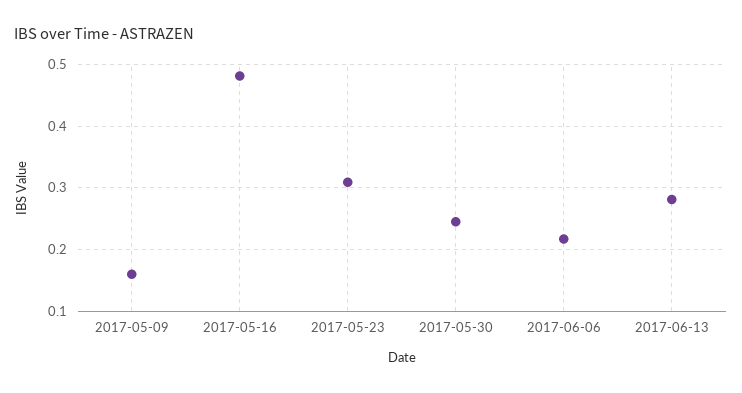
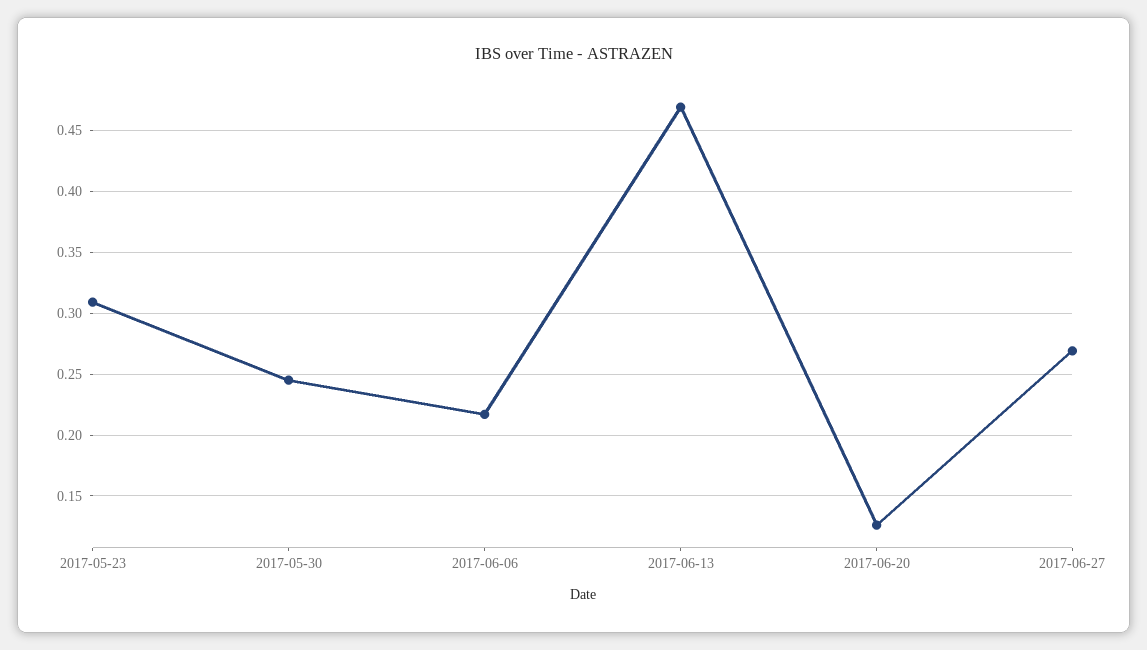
2017-05-09: 0.16 -> none
2017-05-16: 0.48 -> none
2017-06-13: 0.28 -> 0.47
2017-06-20: none -> 0.125
2017-06-27: none -> 0.27

